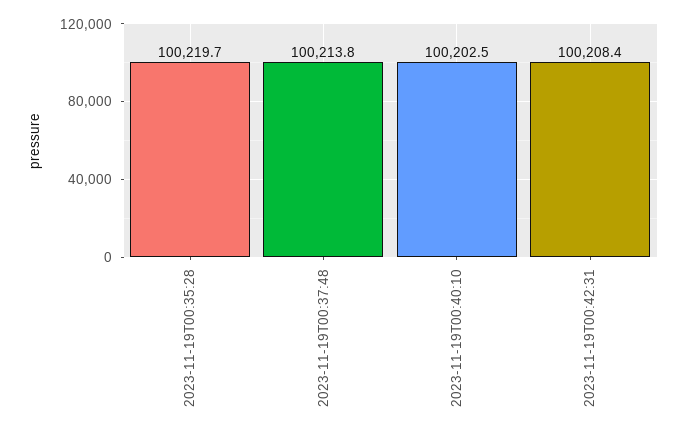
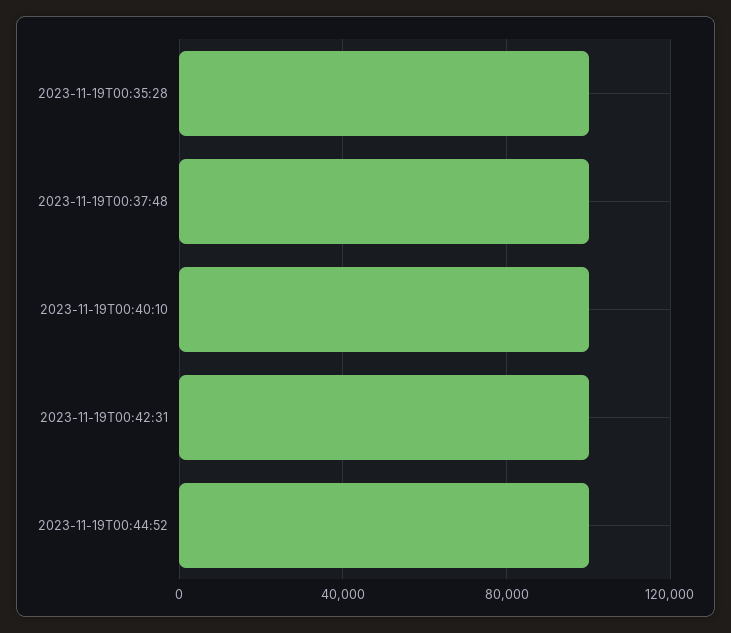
2023-11-19T00:44:52: none -> 100000

